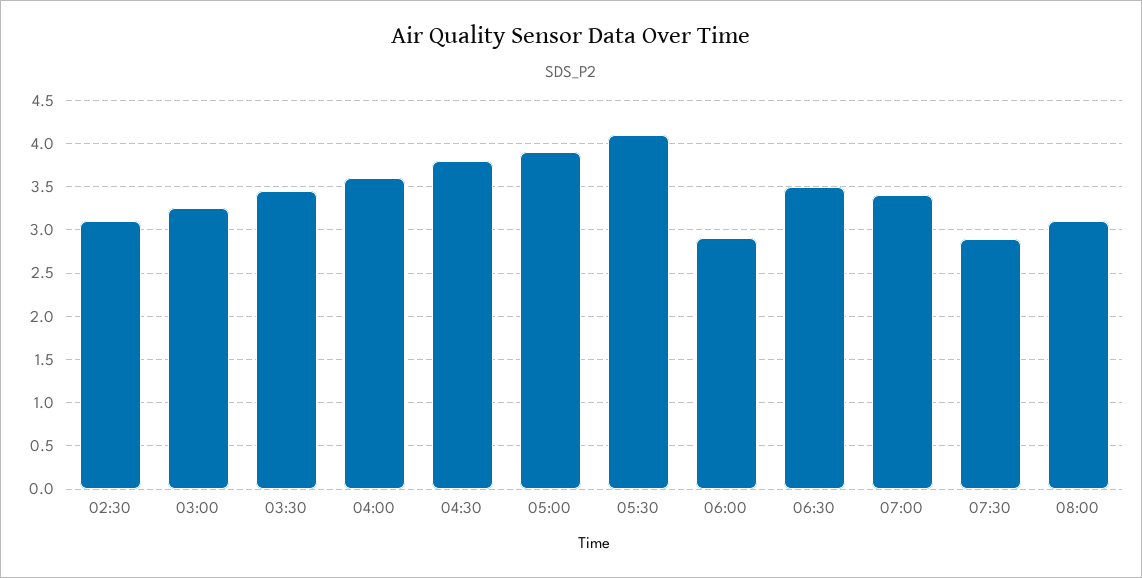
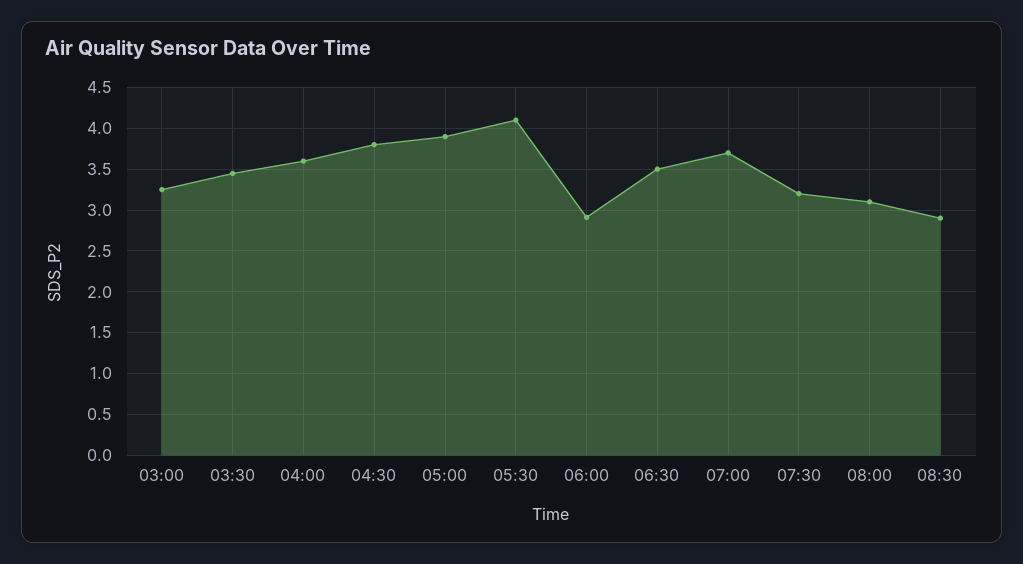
02:30: 3.1 -> none
07:00: 3.4 -> 3.7
07:30: 2.9 -> 3.2
08:30: none -> 2.9

